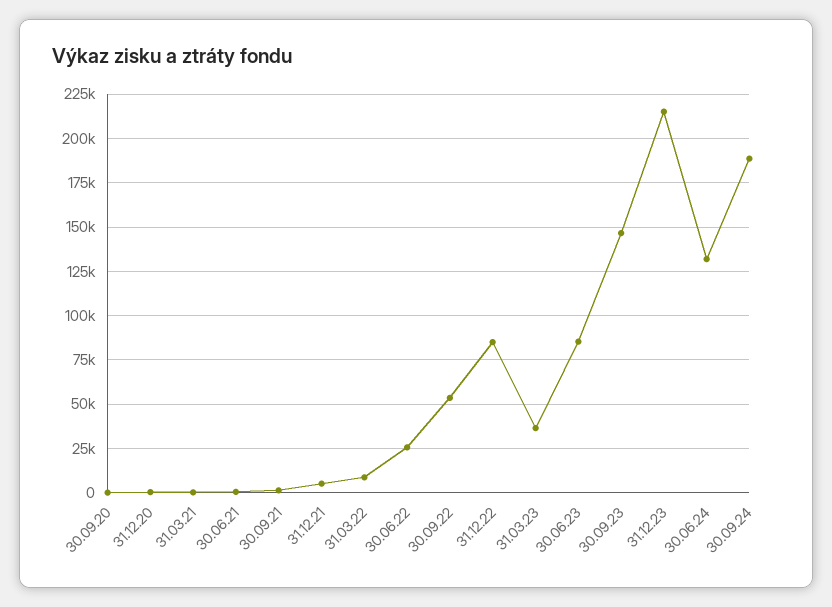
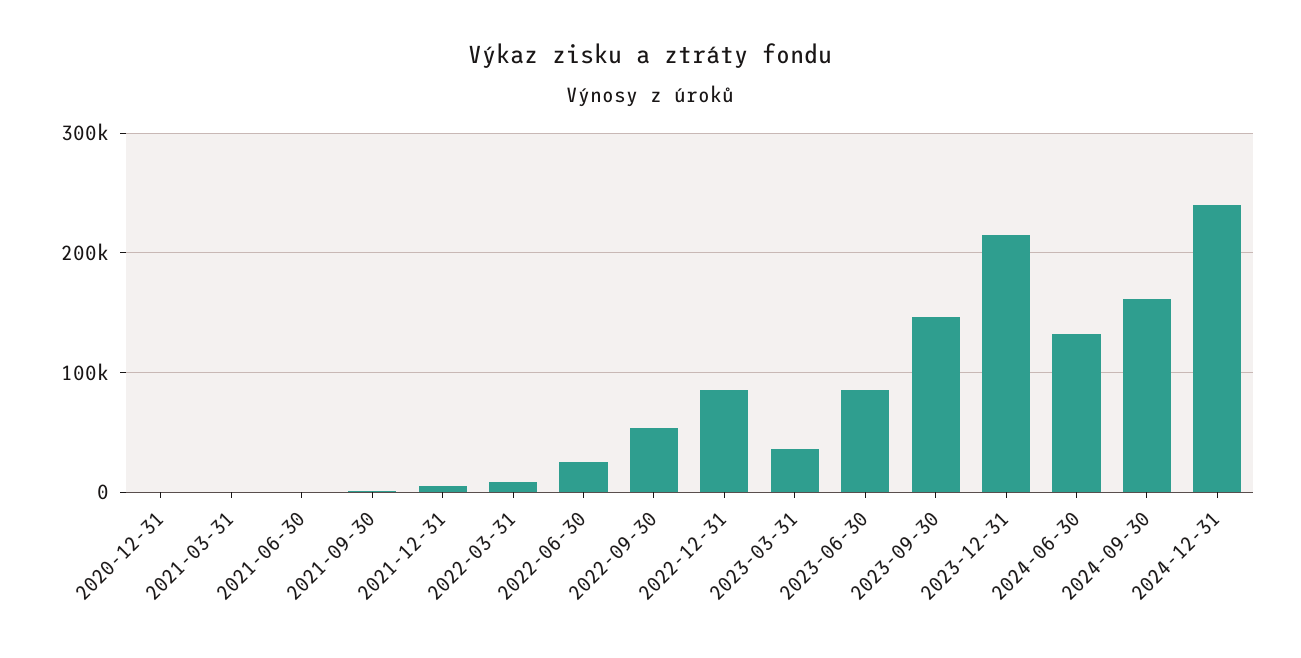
30.09.20: 0 -> none
30.09.24: 190000 -> 160000
2024-12-31: none -> 240000

